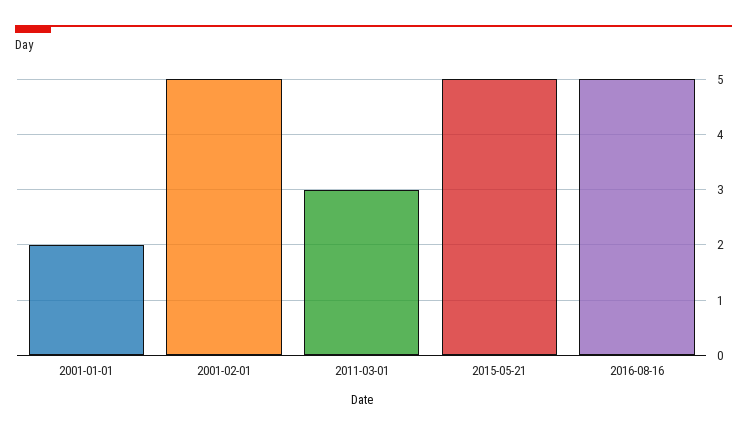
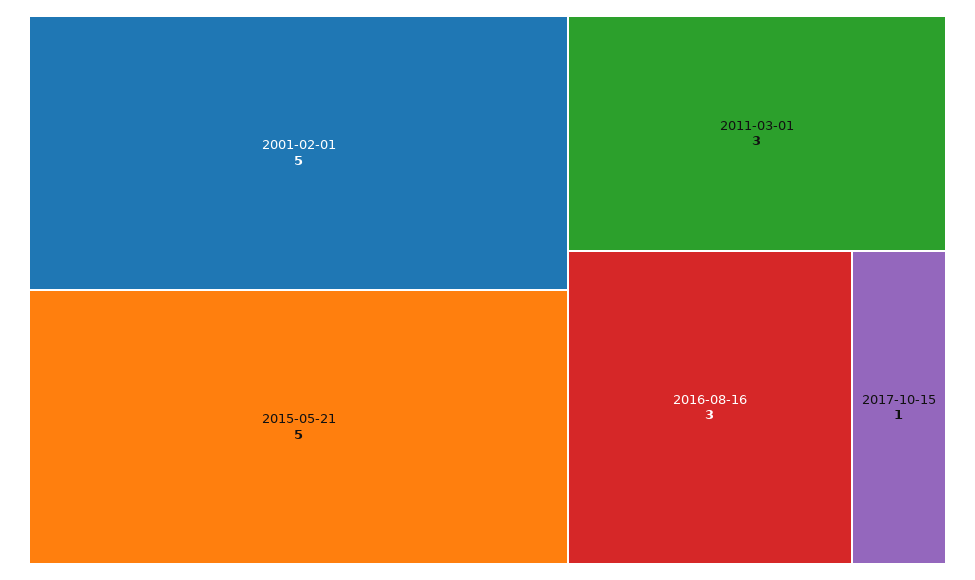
2001-01-01: 2 -> none
2016-08-16: 5 -> 3
2017-10-15: none -> 1

